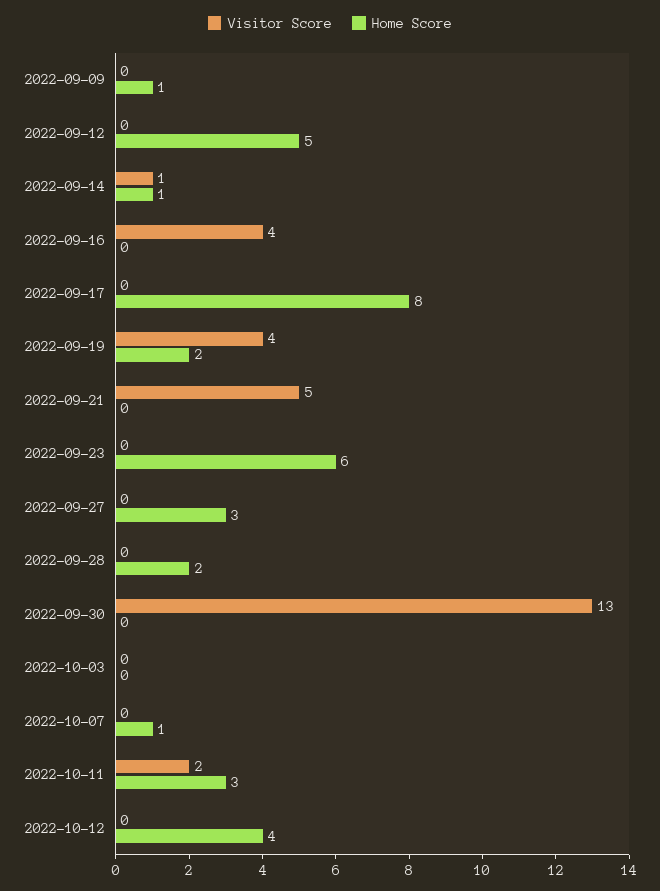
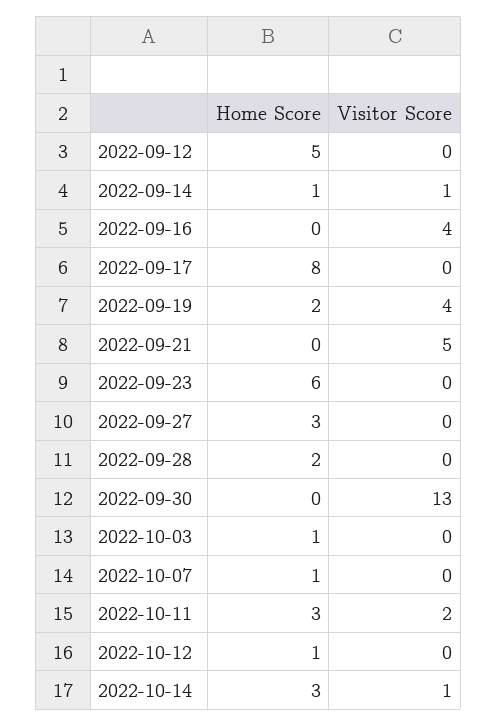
Visitor Score, 2022-09-09: 0 -> none
Home Score, 2022-09-09: 1 -> none
Home Score, 2022-10-03: 0 -> 1
Home Score, 2022-10-12: 4 -> 1
Home Score, 2022-10-14: none -> 3
Visitor Score, 2022-10-14: none -> 1

